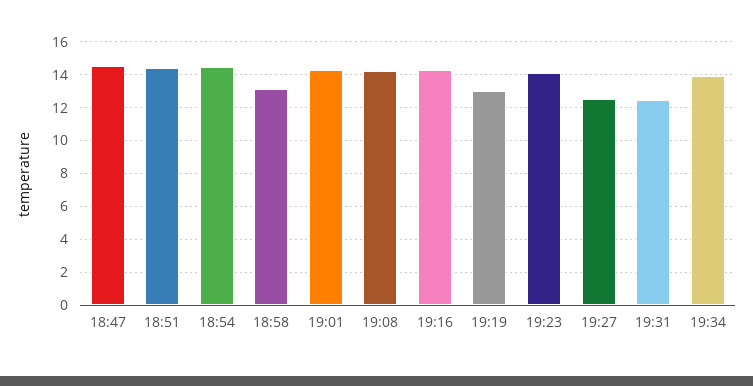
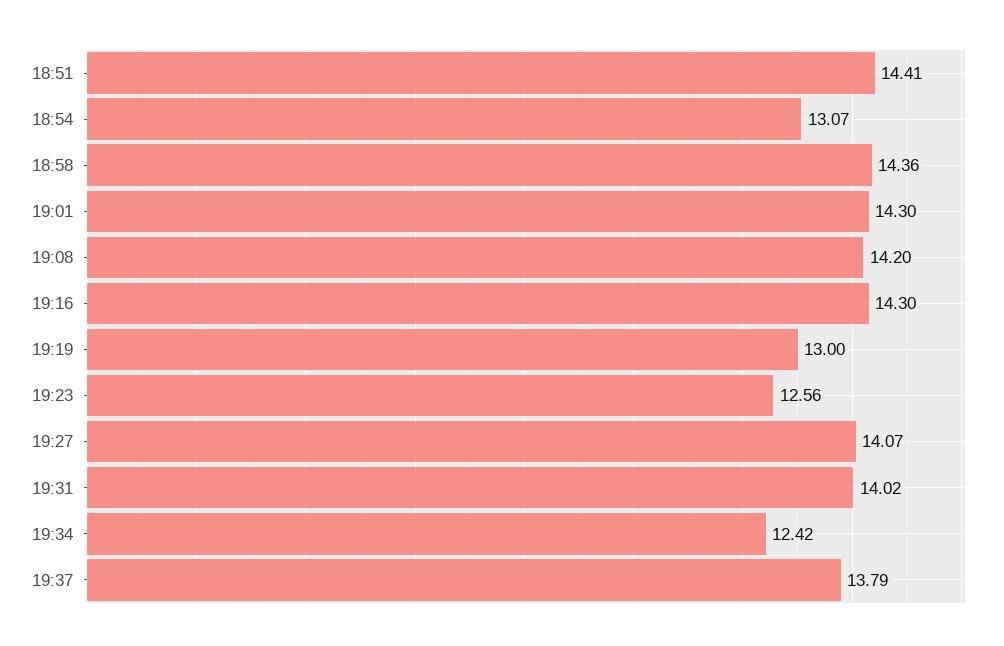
18:47: 14.5 -> none
18:54: 14.5 -> 13.07
18:58: 13 -> 14.36
19:23: 14 -> 12.56
19:27: 12.5 -> 14.07
19:31: 12.5 -> 14.02
19:34: 14 -> 12.42
19:37: none -> 13.79

